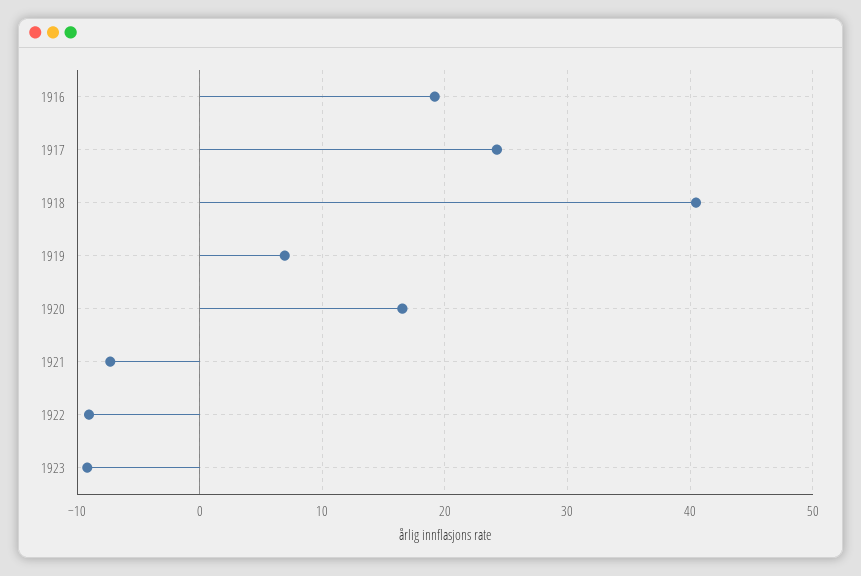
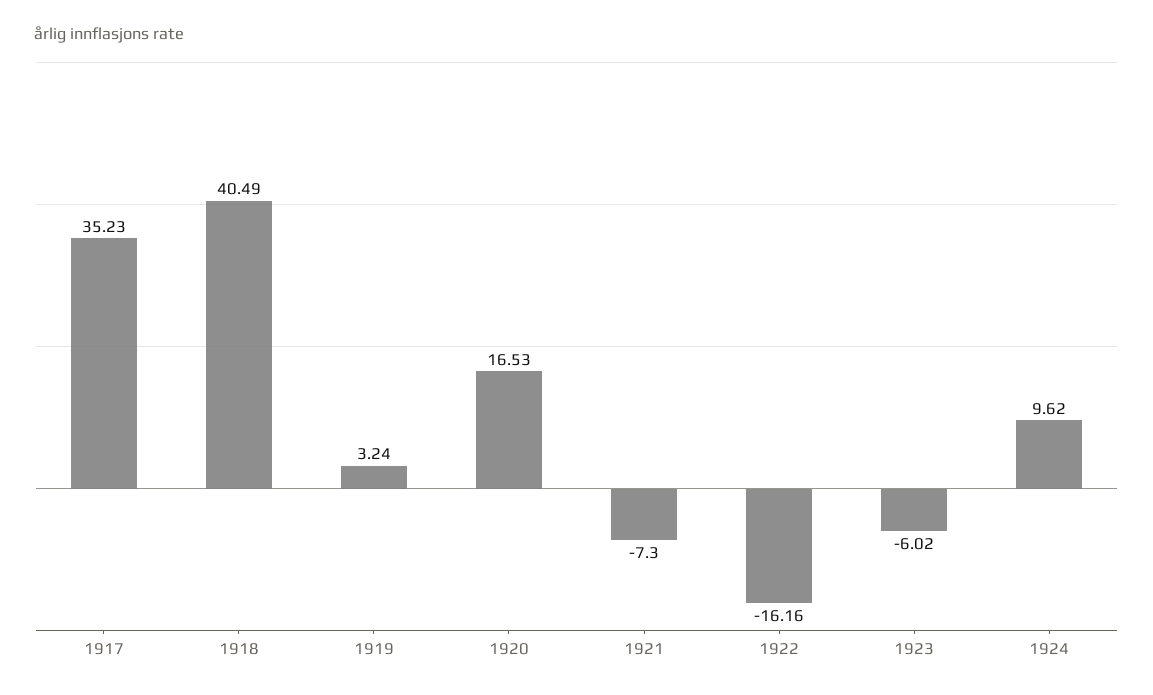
1916: 19 -> none
1917: 24 -> 35.23
1919: 7 -> 3.24
1922: -9 -> -16.16
1923: -9 -> -6.02
1924: none -> 9.62

